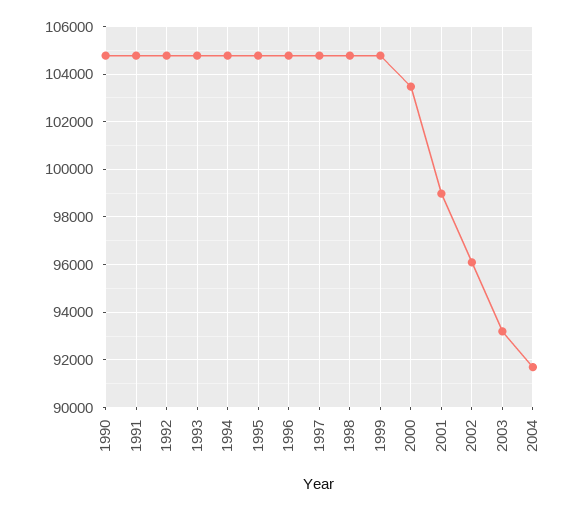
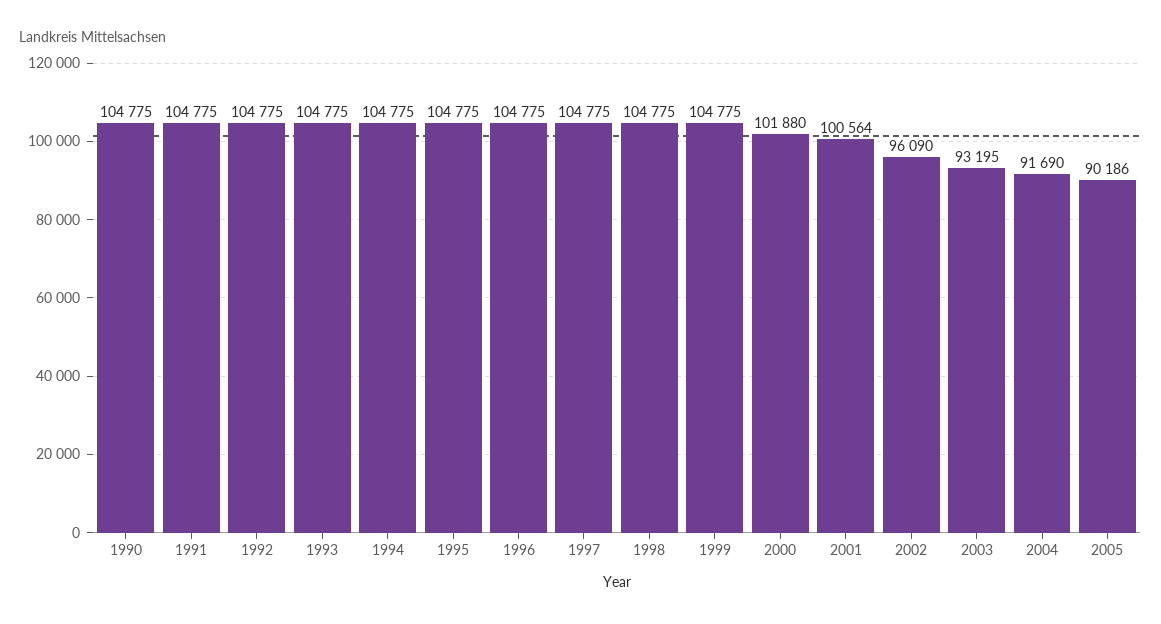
2000: 103500 -> 101880
2001: 99000 -> 100564
2005: none -> 90186

